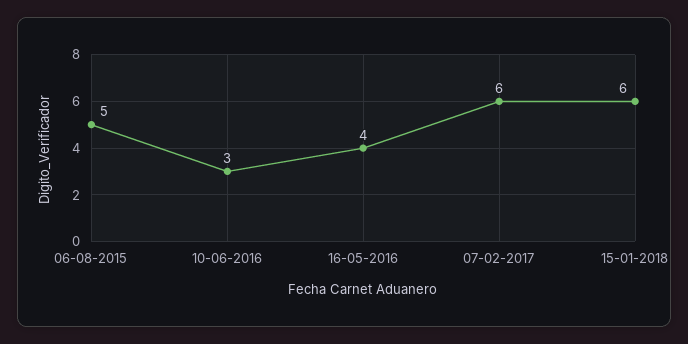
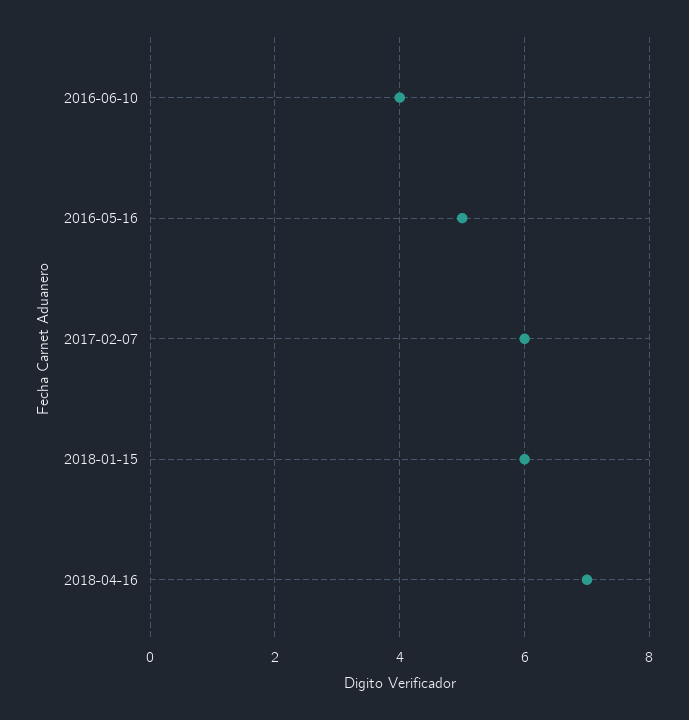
06-08-2015: 5 -> none
10-06-2016: 3 -> 4
16-05-2016: 4 -> 5
2018-04-16: none -> 7

